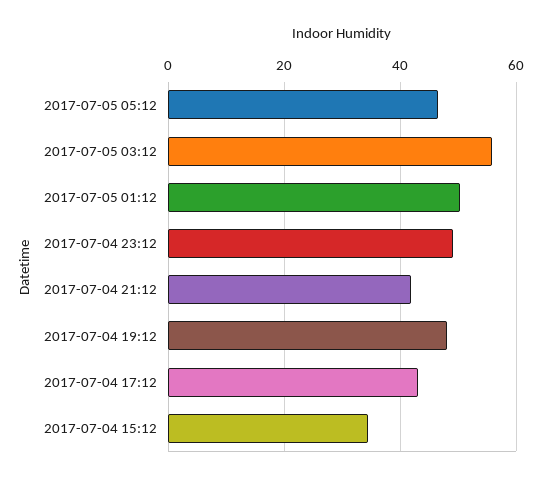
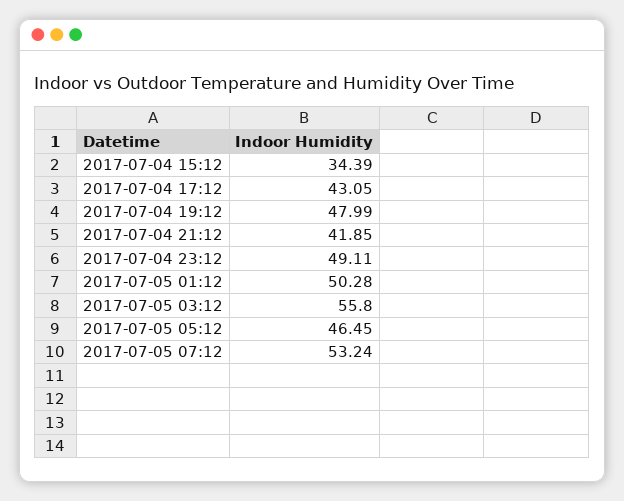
2017-07-05 07:12: none -> 53.24

